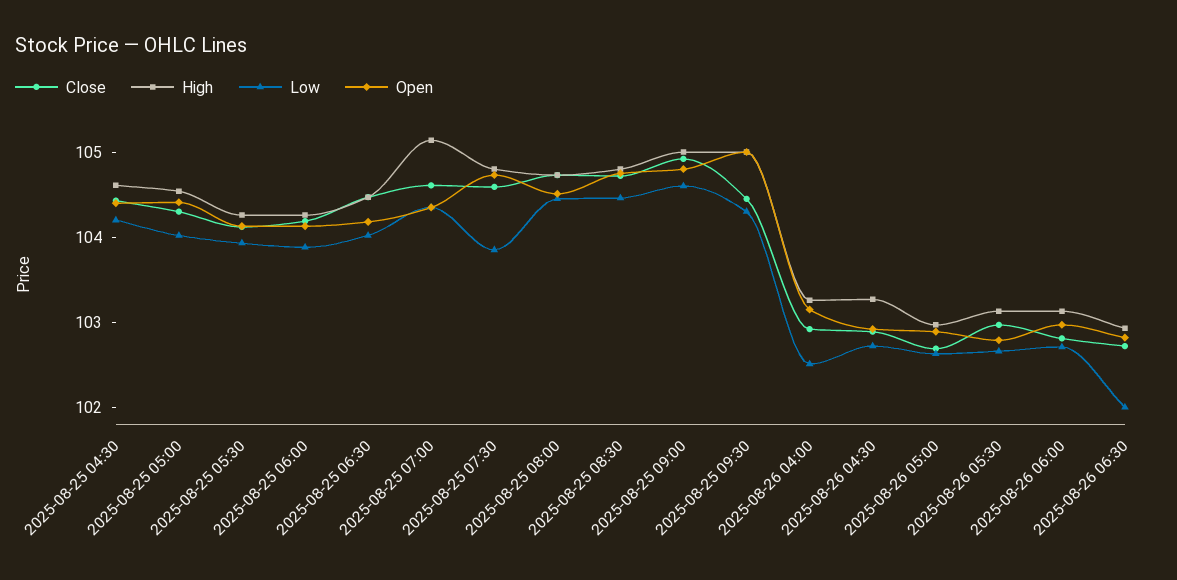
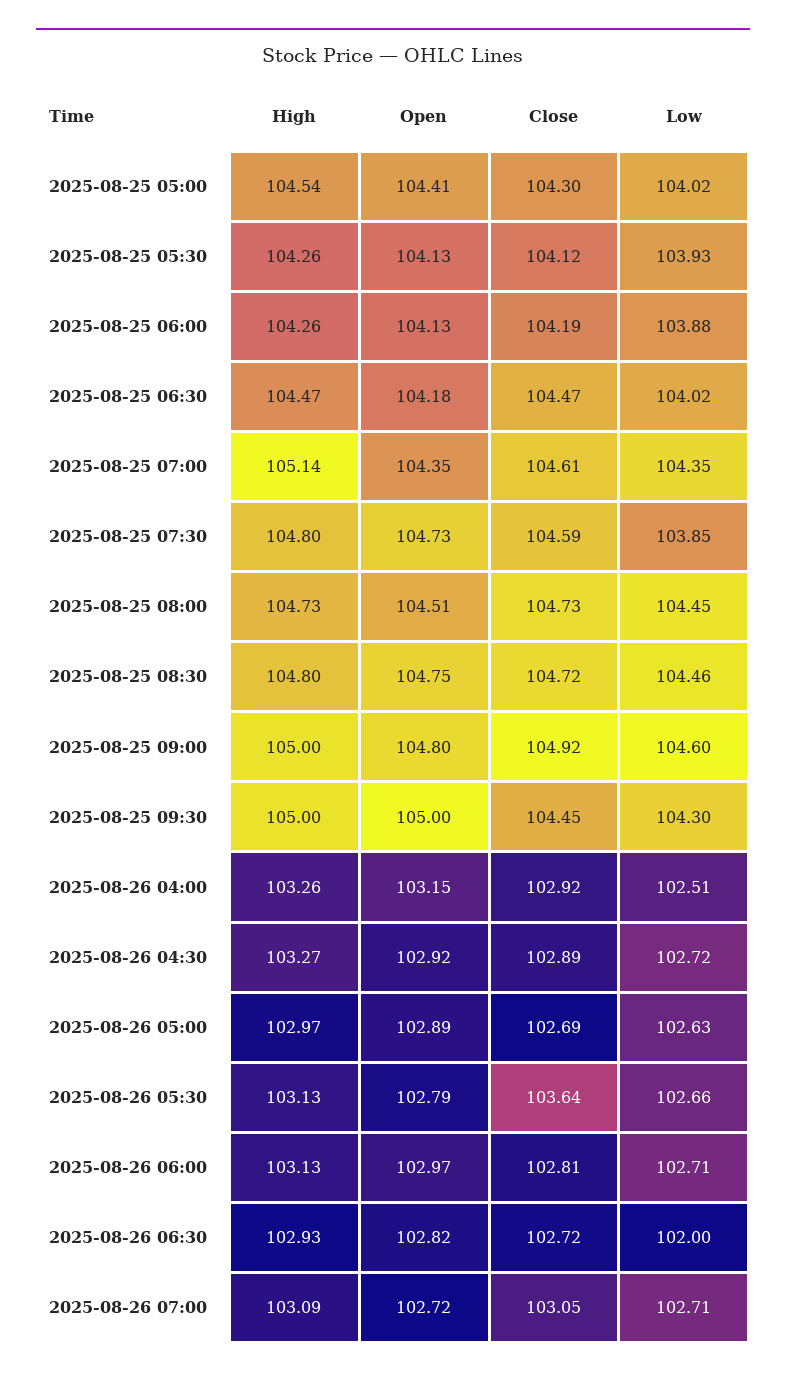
Close, 2025-08-25 04:30: 104.4 -> none
High, 2025-08-25 04:30: 104.6 -> none
Low, 2025-08-25 04:30: 104.2 -> none
Open, 2025-08-25 04:30: 104.4 -> none
Close, 2025-08-26 05:30: 103 -> 103.64
High, 2025-08-26 07:00: none -> 103.09
Open, 2025-08-26 07:00: none -> 102.72
Close, 2025-08-26 07:00: none -> 103.05
Low, 2025-08-26 07:00: none -> 102.71

